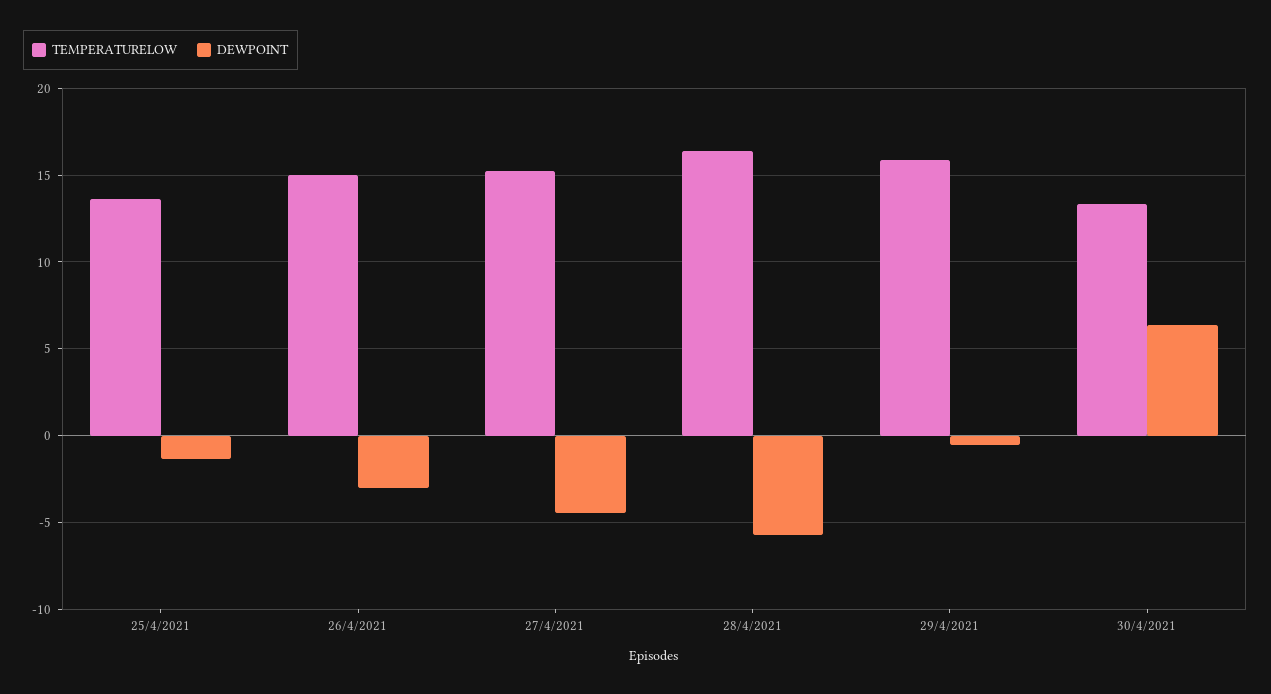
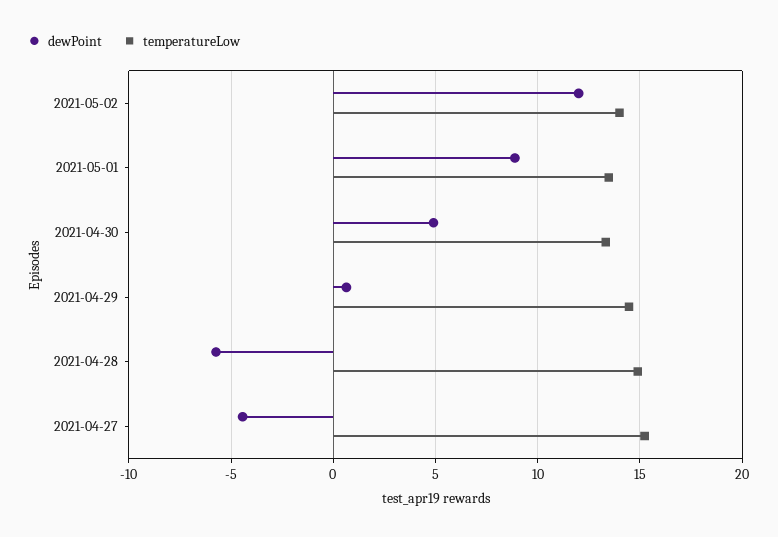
TEMPERATURELOW, 25/4/2021: 13.5 -> none
DEWPOINT, 25/4/2021: -1.5 -> none
TEMPERATURELOW, 26/4/2021: 15 -> none
DEWPOINT, 26/4/2021: -3 -> none
TEMPERATURELOW, 28/4/2021: 16.5 -> 15
TEMPERATURELOW, 29/4/2021: 16 -> 14.5
DEWPOINT, 29/4/2021: -0.5 -> 0.5
DEWPOINT, 30/4/2021: 6.5 -> 5
DEWPOINT, 2021-05-02: none -> 12
TEMPERATURELOW, 2021-05-02: none -> 14
DEWPOINT, 2021-05-01: none -> 9
TEMPERATURELOW, 2021-05-01: none -> 13.5

